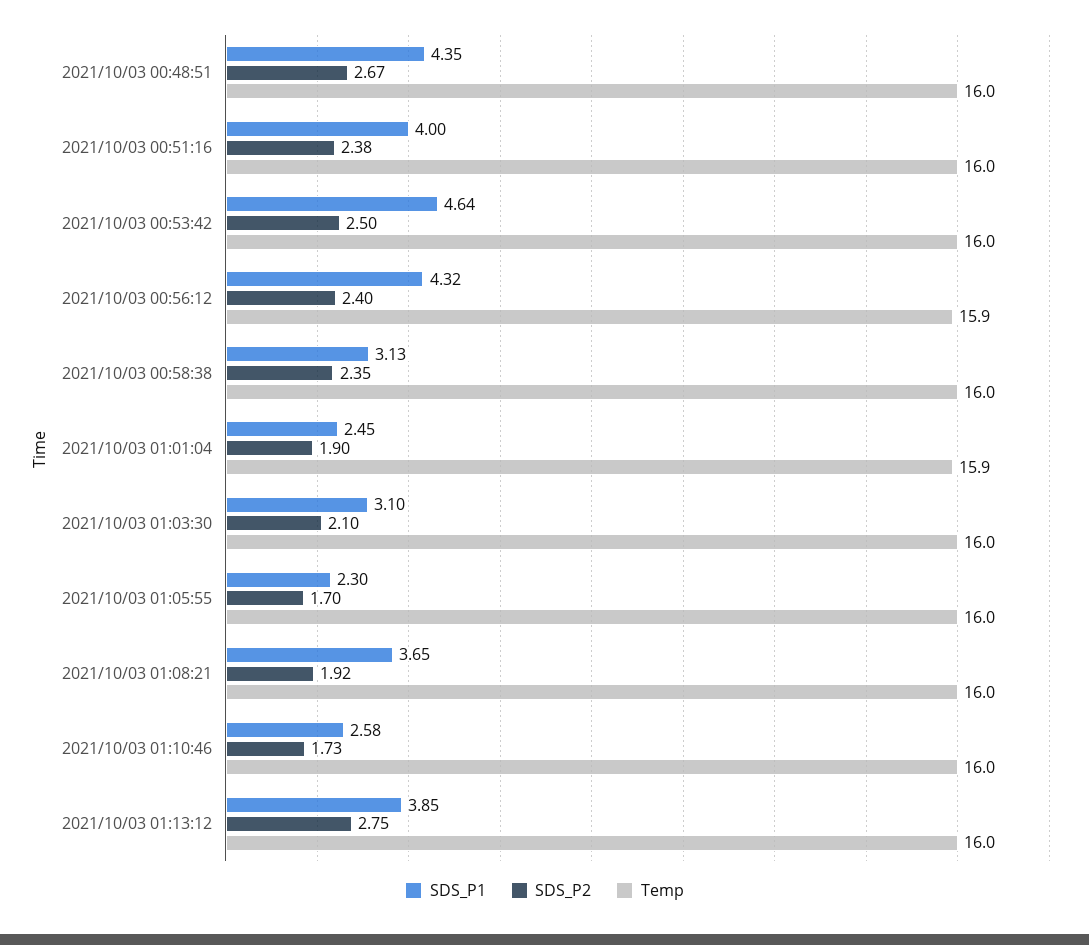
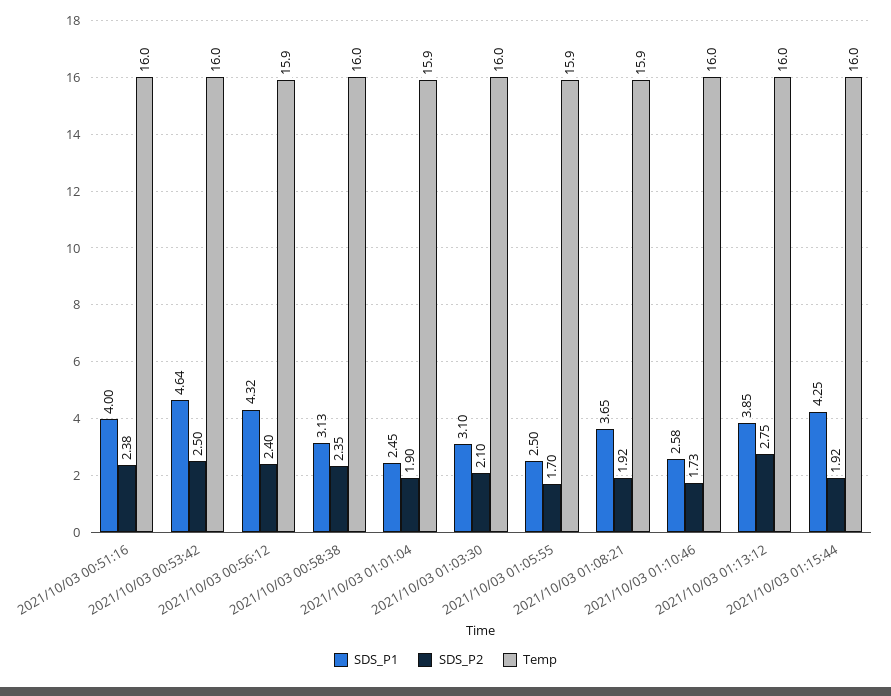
SDS_P1, 2021/10/03 00:48:51: 4.35 -> none
SDS_P2, 2021/10/03 00:48:51: 2.67 -> none
Temp, 2021/10/03 00:48:51: 16 -> none
SDS_P1, 2021/10/03 01:05:55: 2.3 -> 2.5
Temp, 2021/10/03 01:05:55: 16 -> 15.9
Temp, 2021/10/03 01:08:21: 16 -> 15.9
SDS_P1, 2021/10/03 01:15:44: none -> 4.25
SDS_P2, 2021/10/03 01:15:44: none -> 1.92
Temp, 2021/10/03 01:15:44: none -> 16

